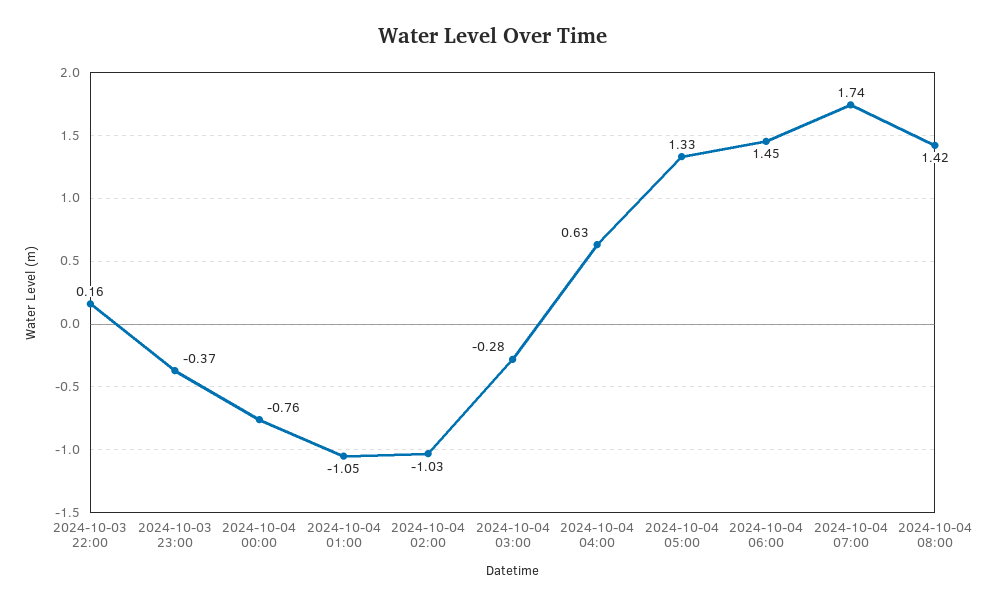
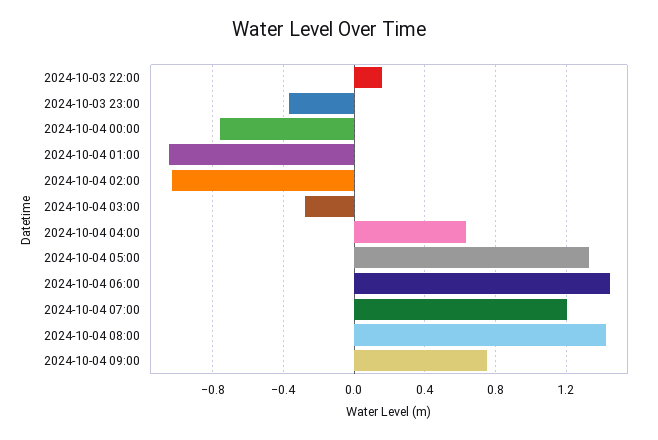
2024-10-04 07:00: 1.74 -> 1.2
2024-10-04 09:00: none -> 0.75

